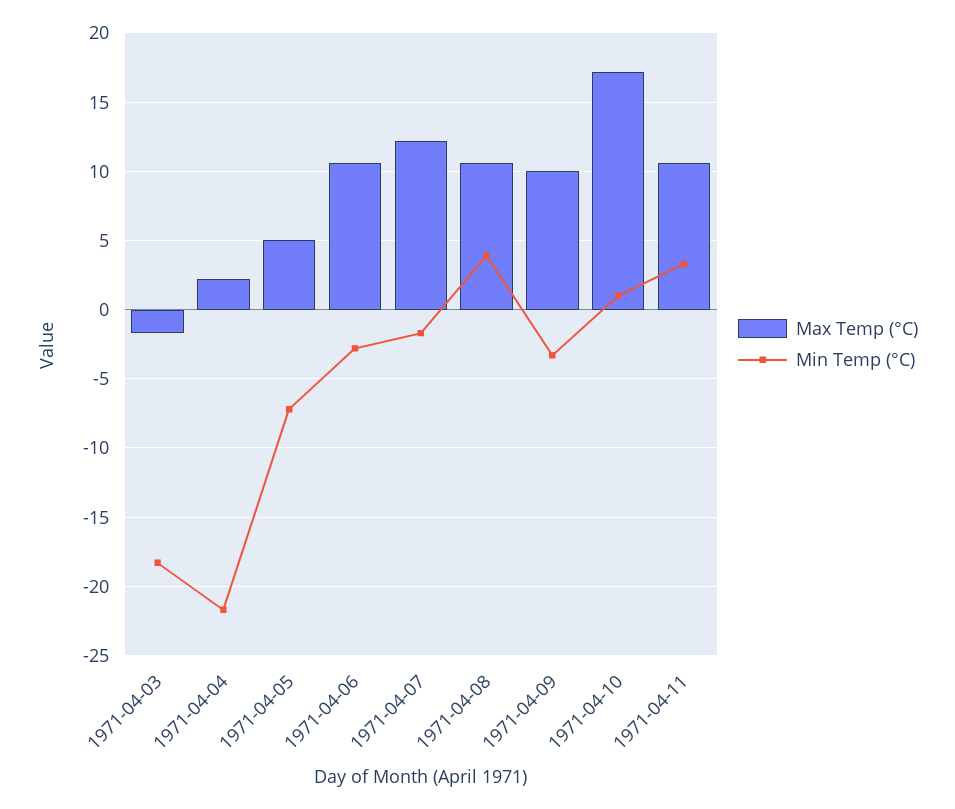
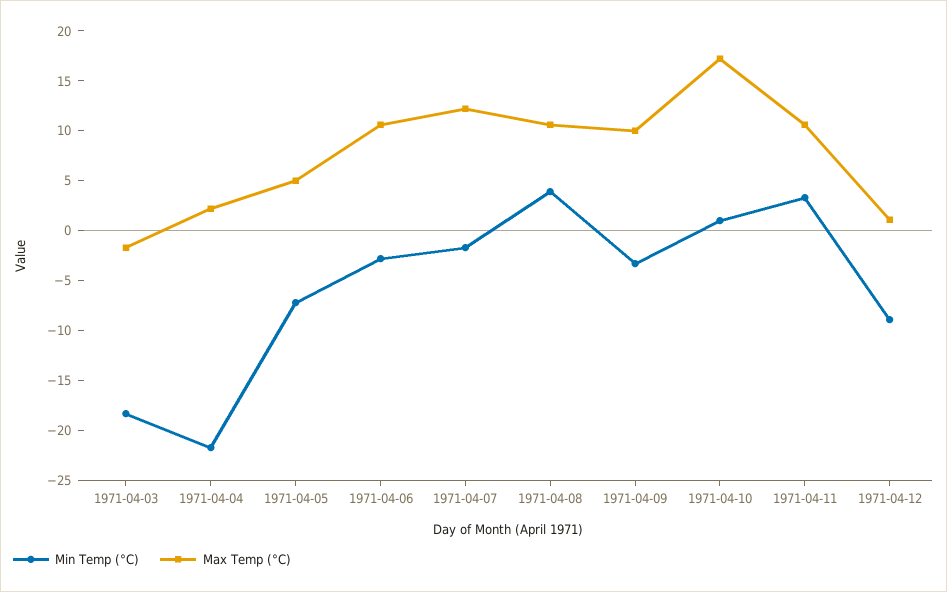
Min Temp (°C), 1971-04-12: none -> -9
Max Temp (°C), 1971-04-12: none -> 1

